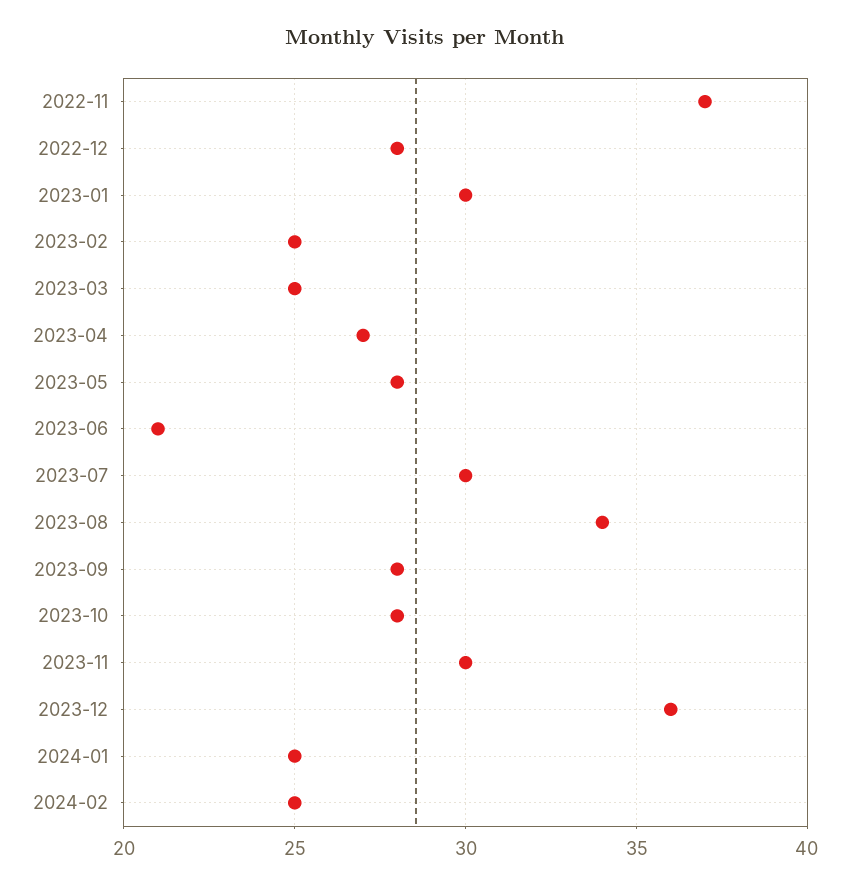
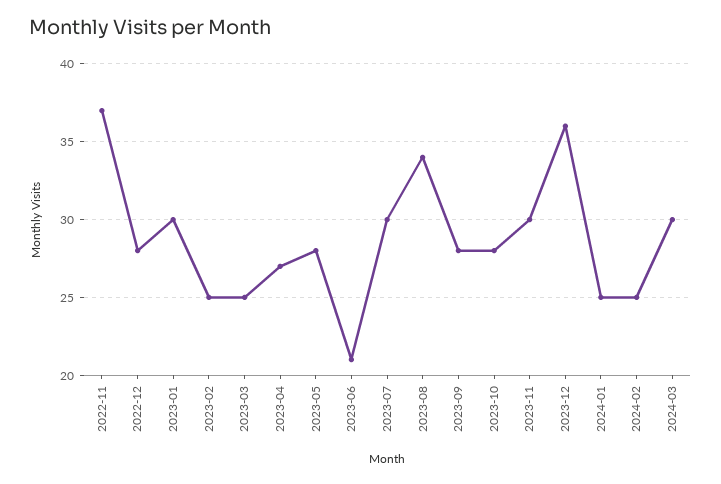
2024-03: none -> 30

